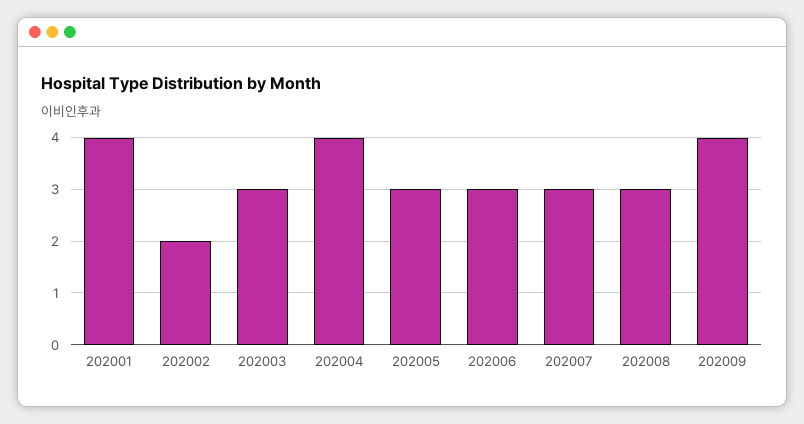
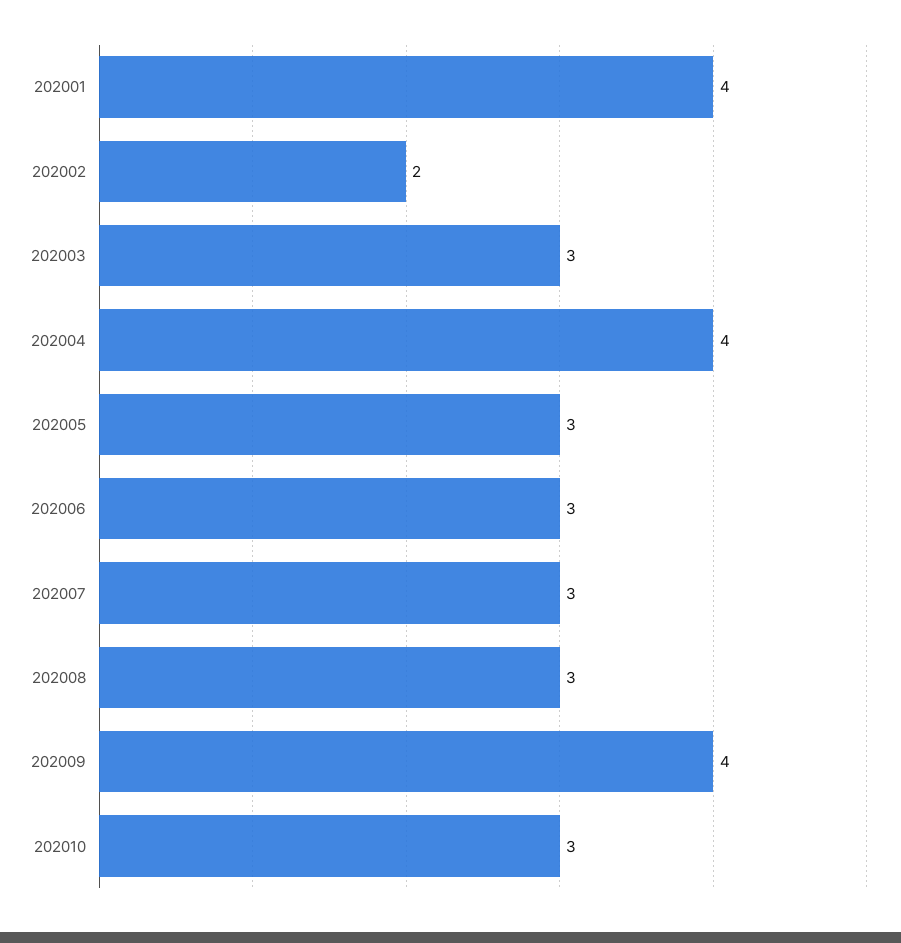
202010: none -> 3

